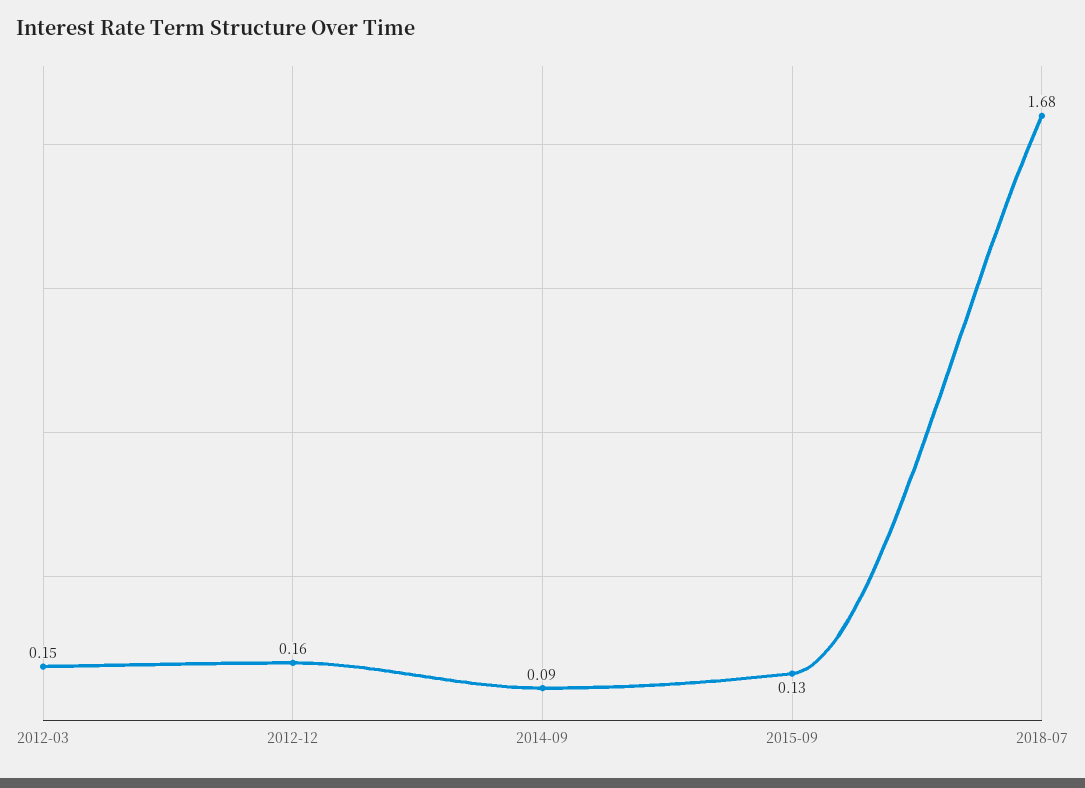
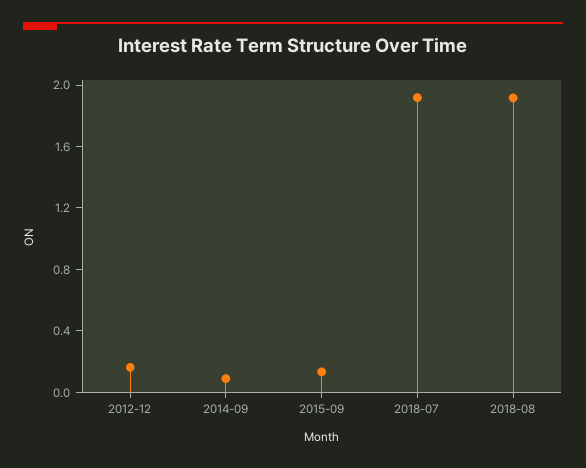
2012-03: 0.15 -> none
2018-07: 1.68 -> 1.9
2018-08: none -> 1.9

